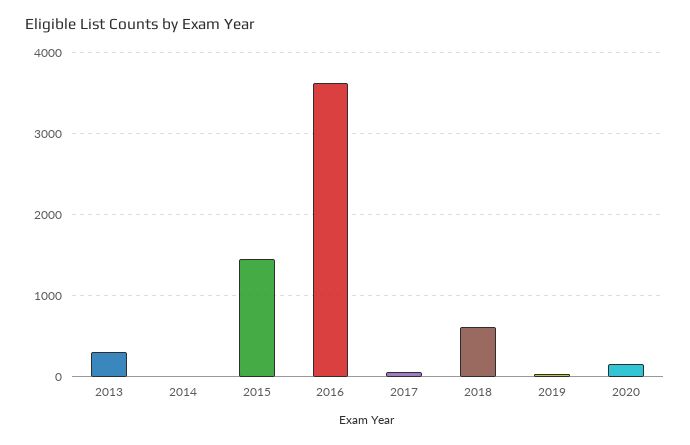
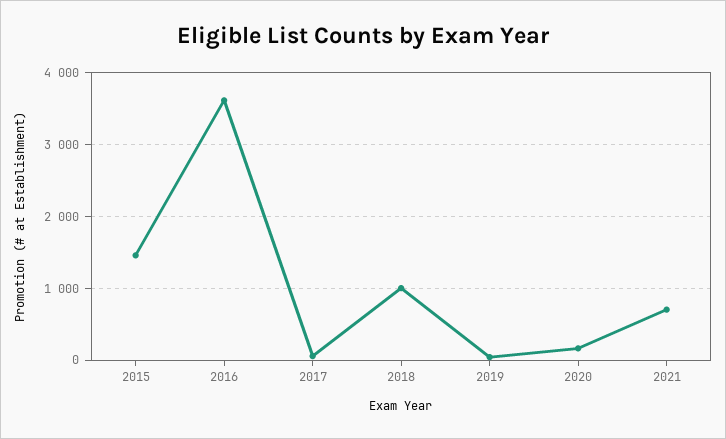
2013: 300 -> none
2014: 0 -> none
2018: 600 -> 1000
2021: none -> 700

